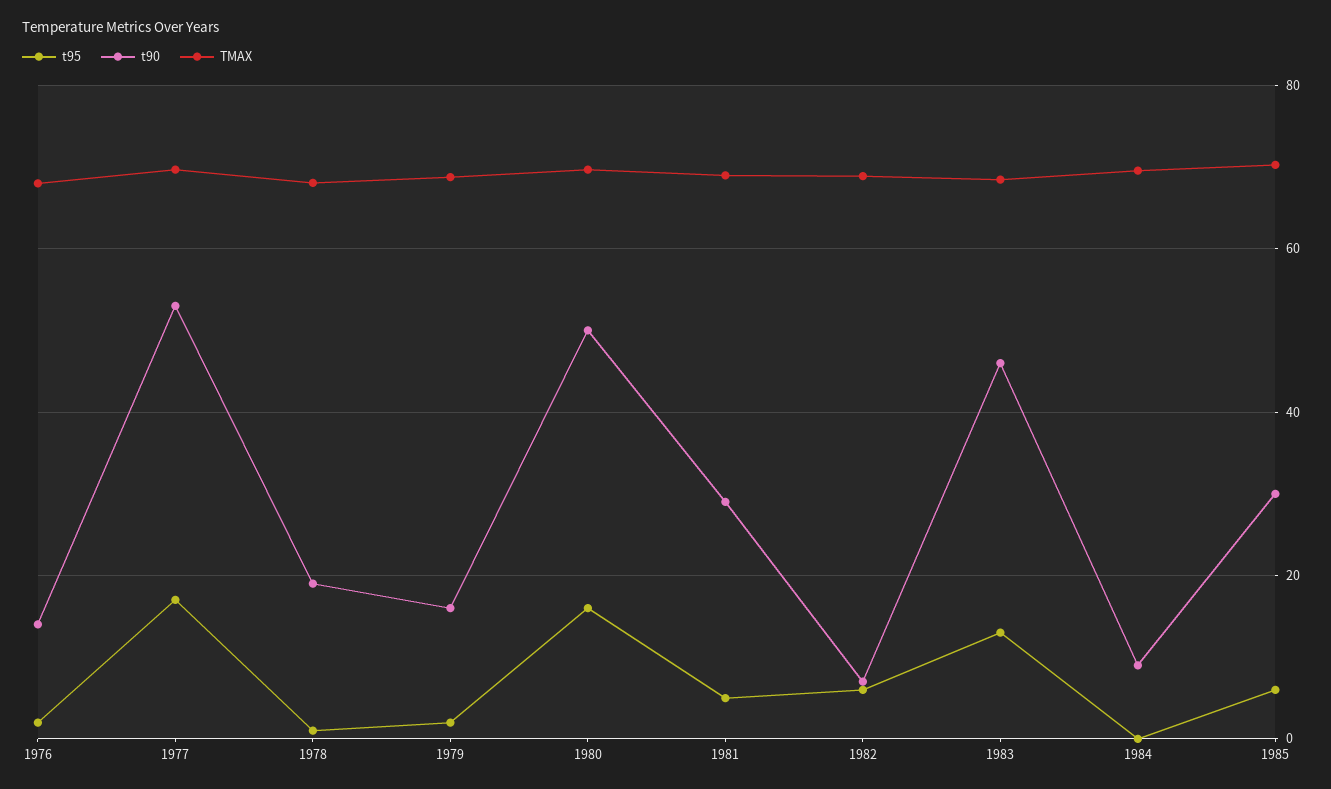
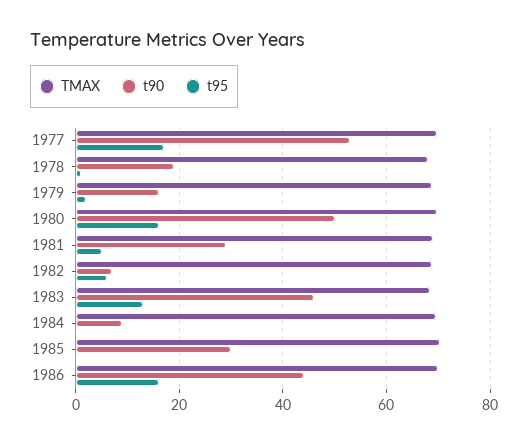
t95, 1976: 2 -> none
t90, 1976: 14 -> none
TMAX, 1976: 68 -> none
t95, 1985: 6 -> 0
TMAX, 1986: none -> 70
t90, 1986: none -> 44
t95, 1986: none -> 16

